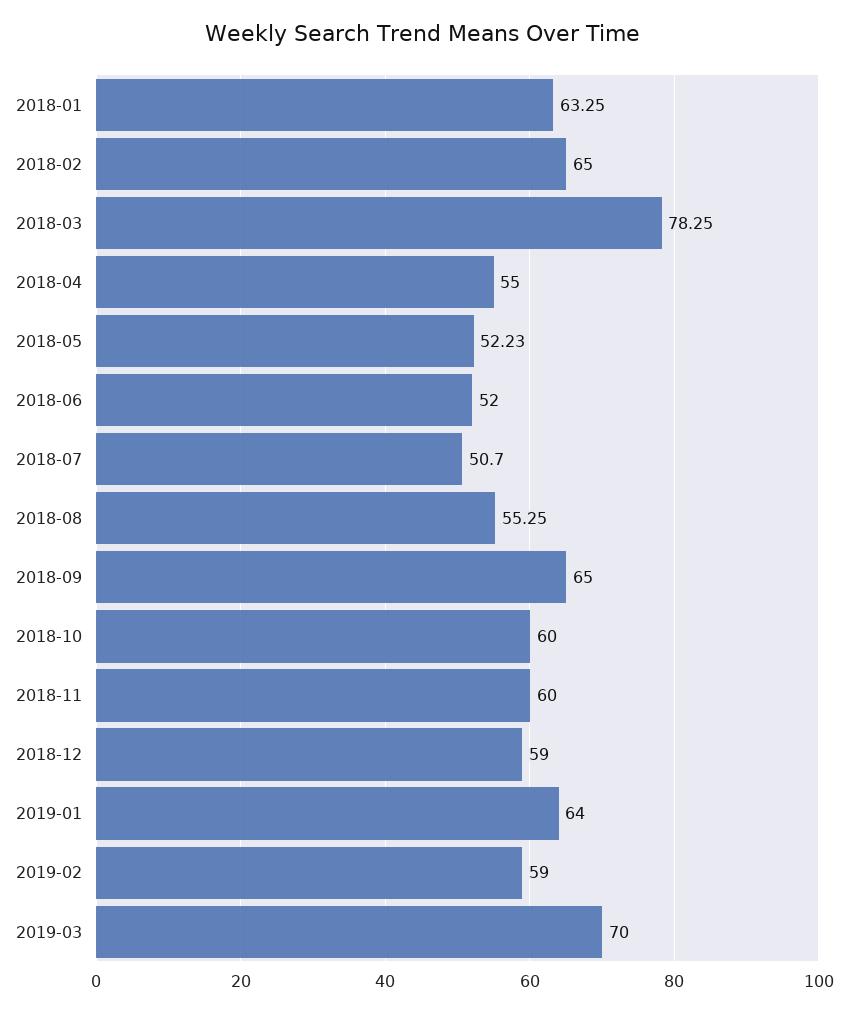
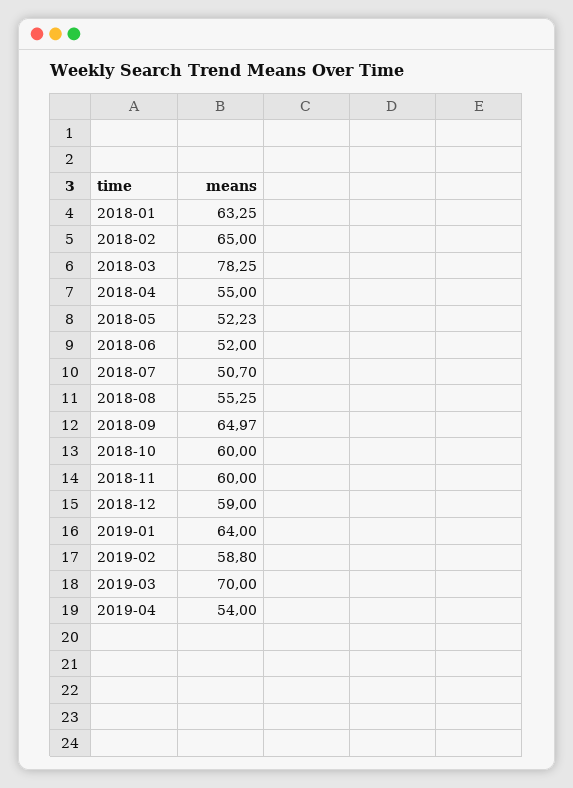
2018-09: 65 -> 64.97
2019-02: 59 -> 58.8
2019-04: none -> 54

